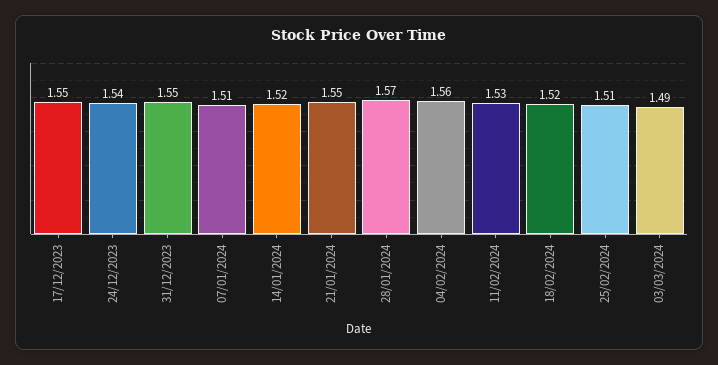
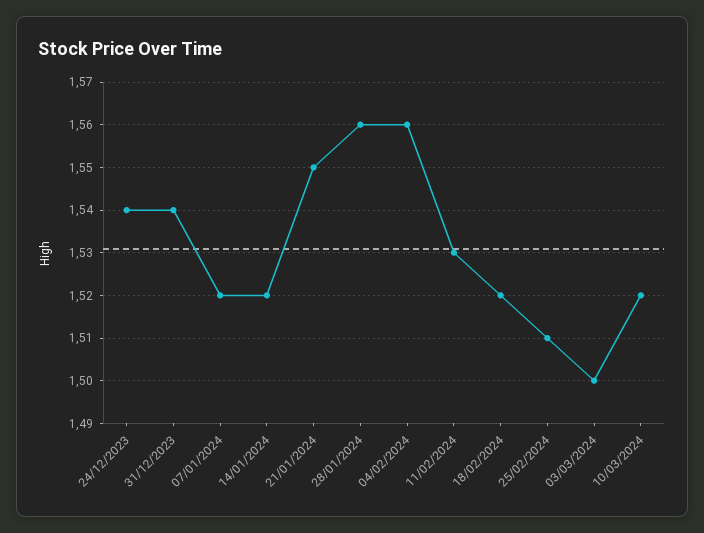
17/12/2023: 1.55 -> none
31/12/2023: 1.55 -> 1.54
07/01/2024: 1.51 -> 1.52
28/01/2024: 1.57 -> 1.56
03/03/2024: 1.49 -> 1.5
10/03/2024: none -> 1.52

